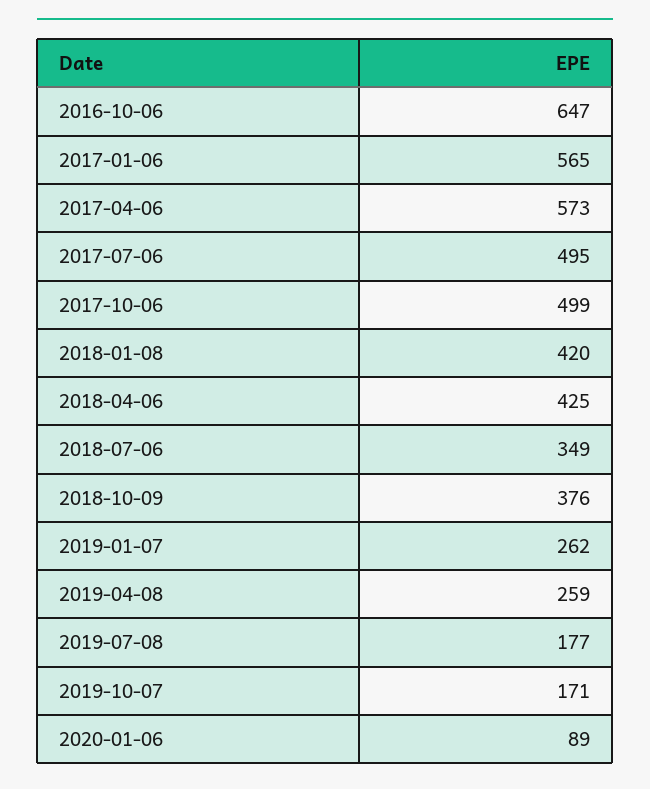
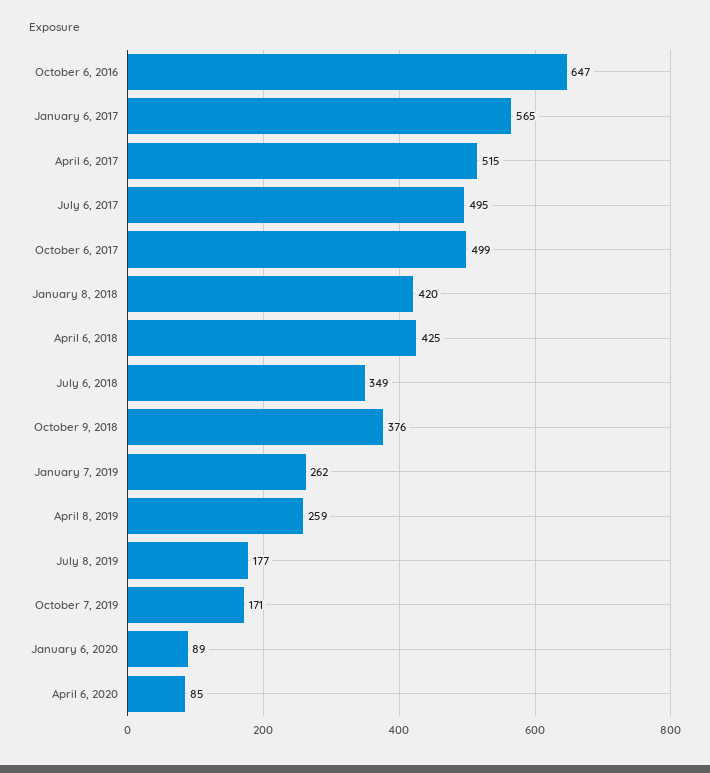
2017-04-06: 573 -> 515
April 6, 2020: none -> 85

